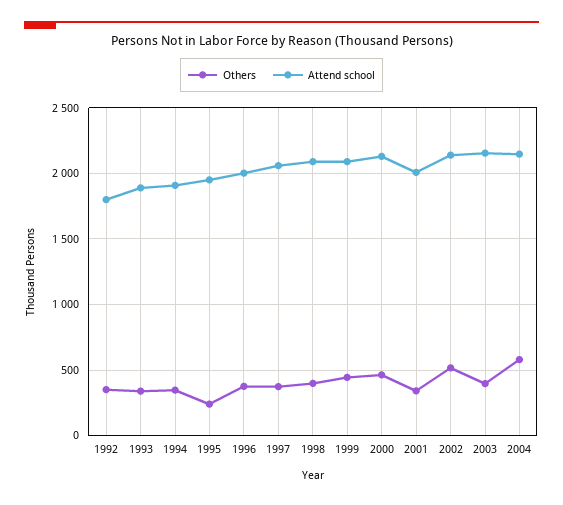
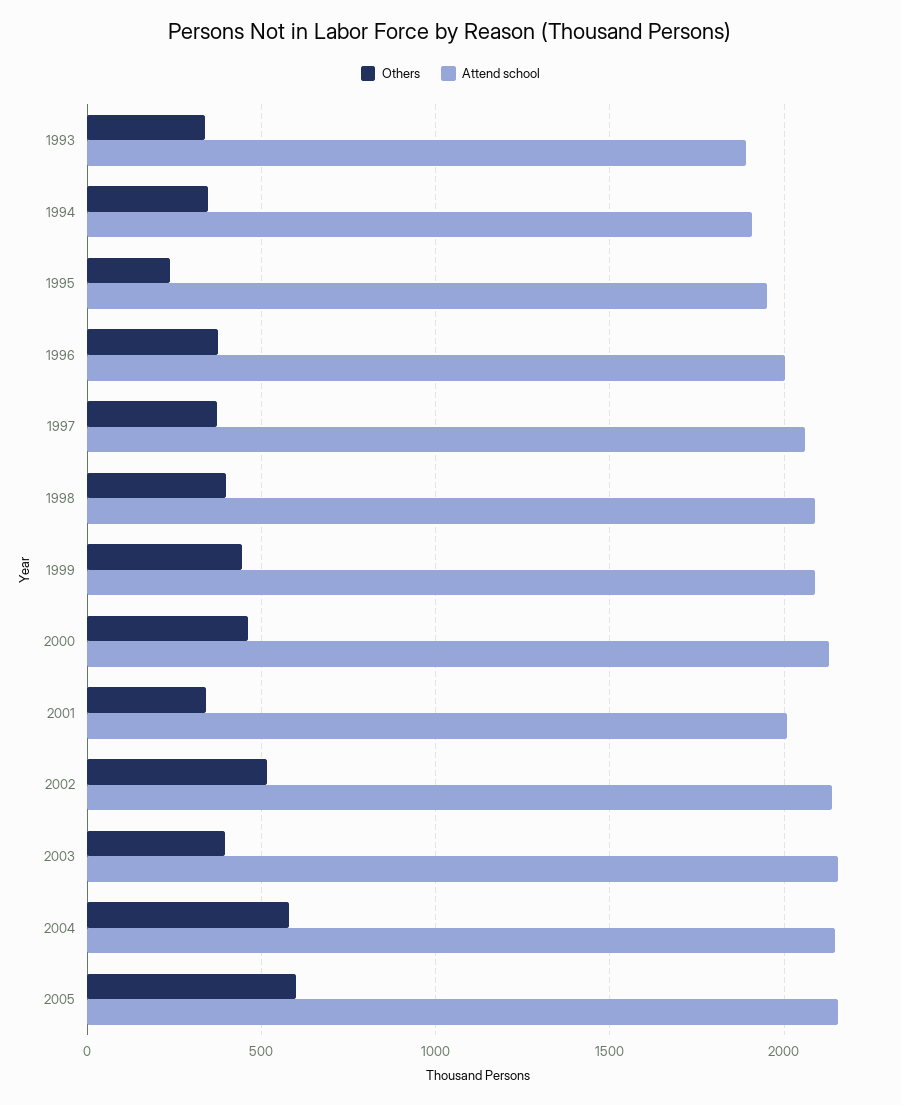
Others, 1992: 350 -> none
Attend school, 1992: 1800 -> none
Others, 2005: none -> 600
Attend school, 2005: none -> 2150

